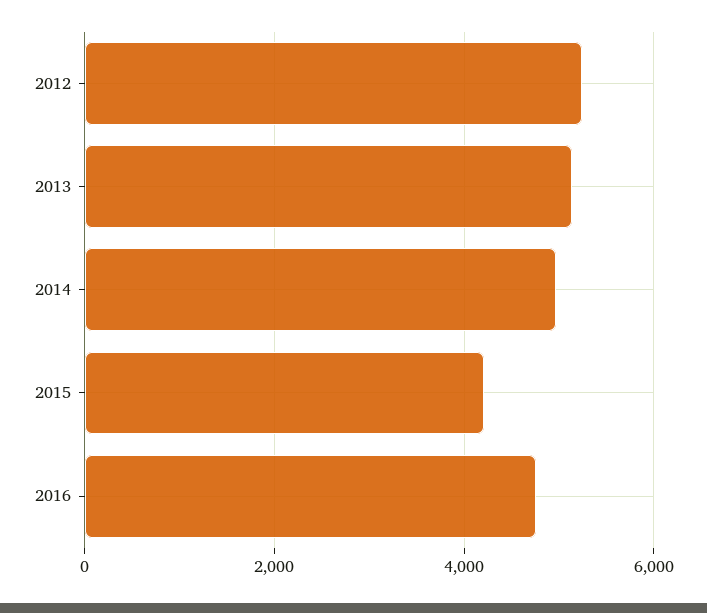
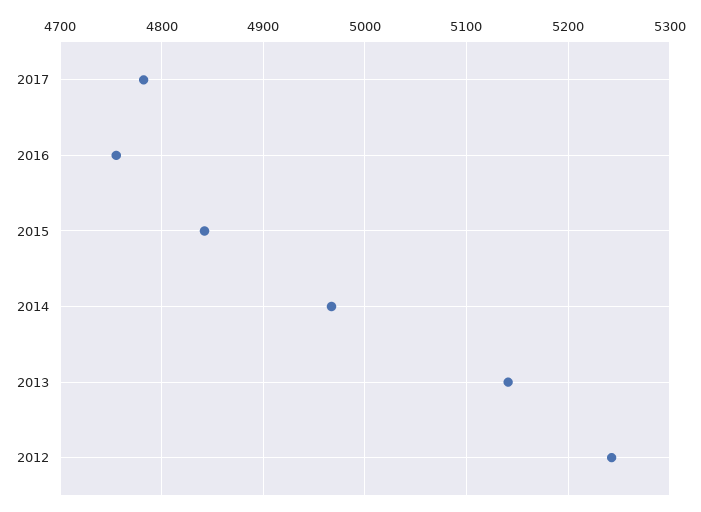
2015: 4200 -> 4840
2017: none -> 4780

